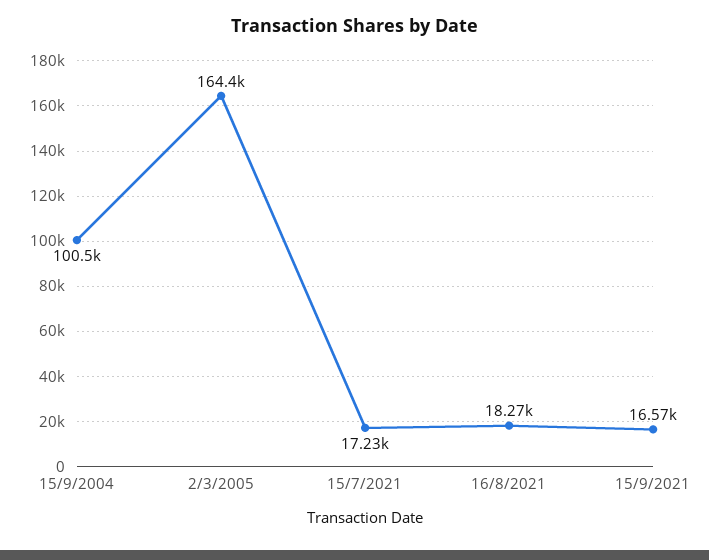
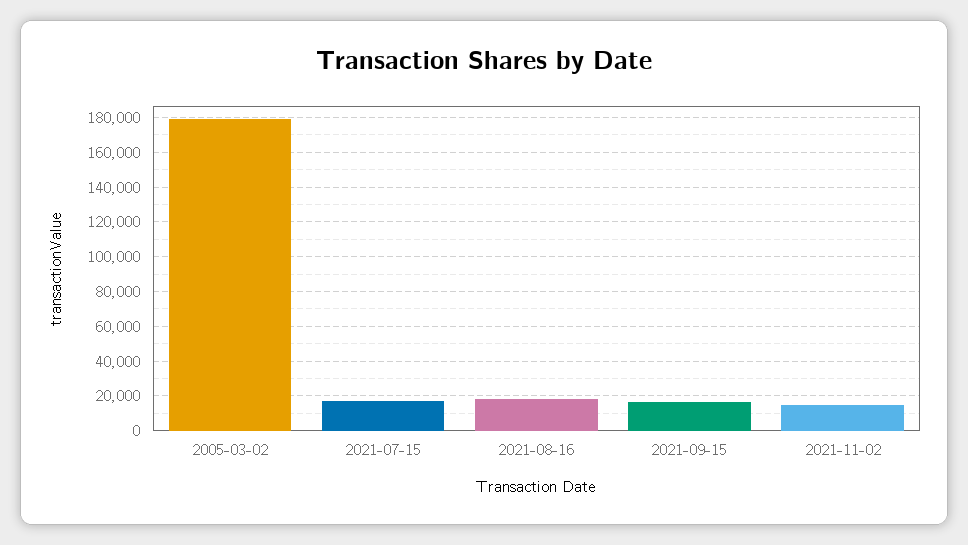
15/9/2004: 100500 -> none
2/3/2005: 164400 -> 180000
2021-11-02: none -> 15000

